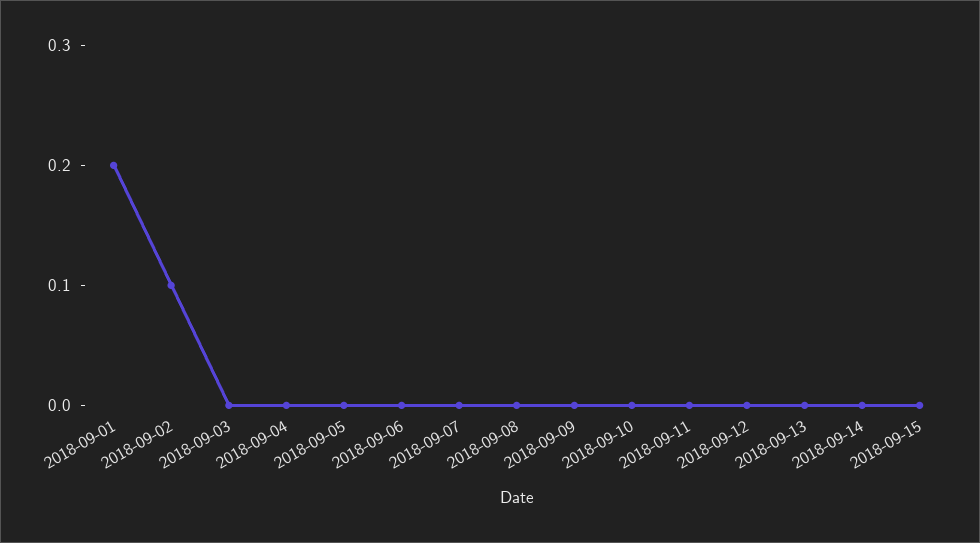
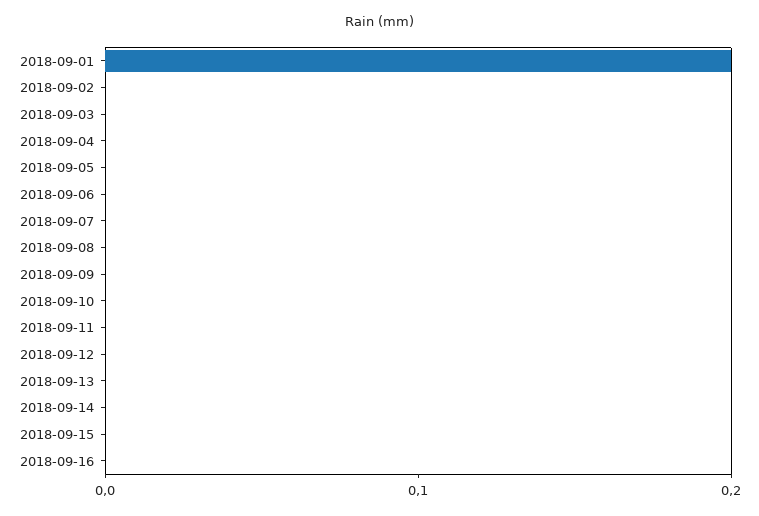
2018-09-02: 0.1 -> 0
2018-09-16: none -> 0

